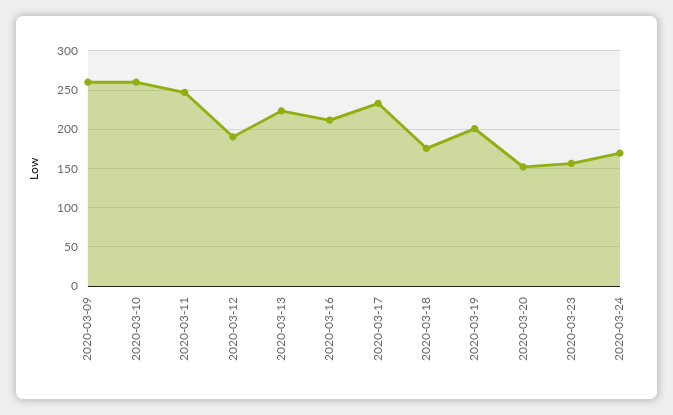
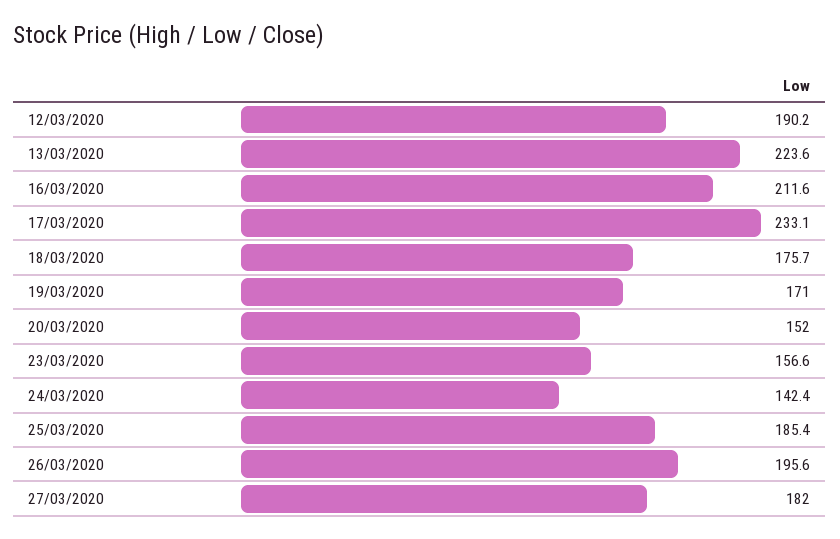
2020-03-09: 260 -> none
2020-03-10: 260 -> none
2020-03-11: 250 -> none
2020-03-19: 200 -> 171
2020-03-24: 170 -> 142.4
25/03/2020: none -> 185.4
26/03/2020: none -> 195.6
27/03/2020: none -> 182

